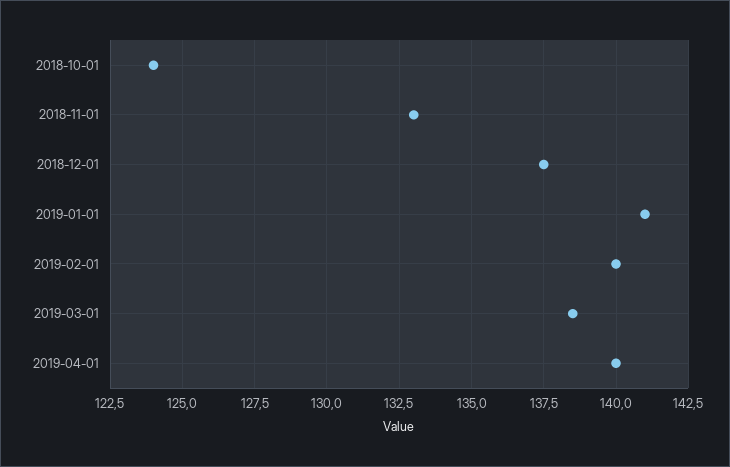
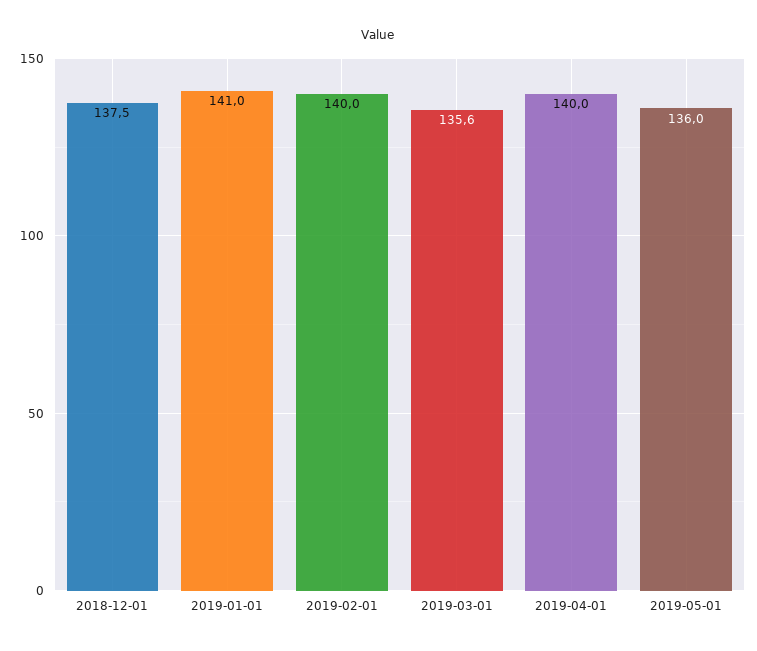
2018-10-01: 124 -> none
2018-11-01: 133 -> none
2019-03-01: 138.5 -> 135.6
2019-05-01: none -> 136

